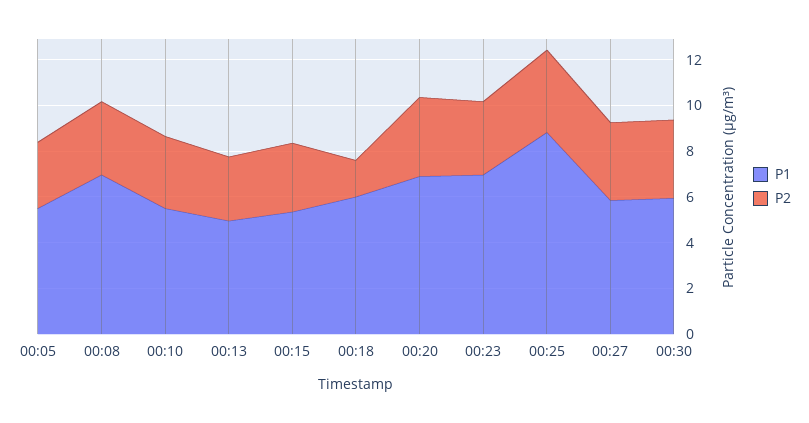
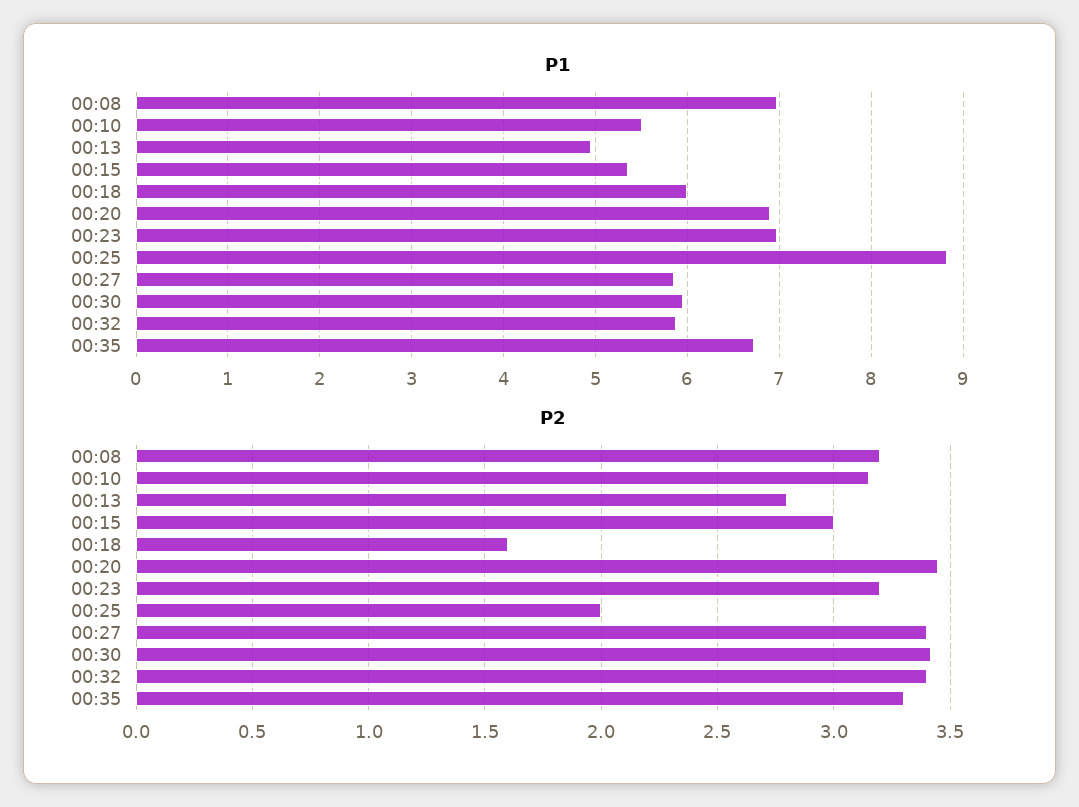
P1, 00:05: 5.5 -> none
P2, 00:05: 3 -> none
P2, 00:25: 3.5 -> 2
P1, 00:32: none -> 5.9
P1, 00:35: none -> 6.7
P2, 00:32: none -> 3.4
P2, 00:35: none -> 3.3

